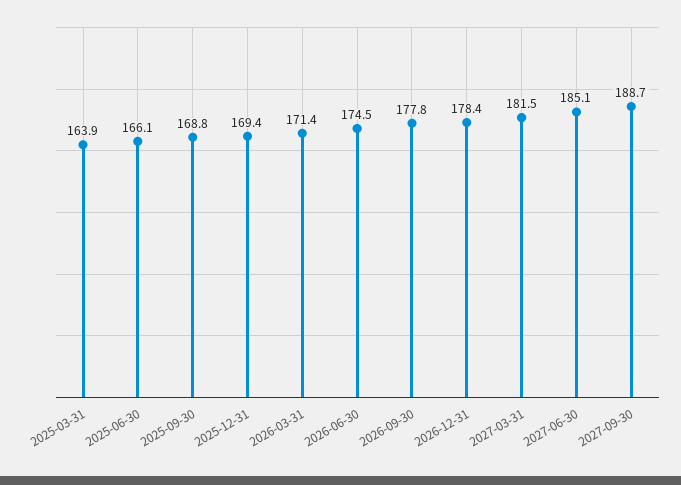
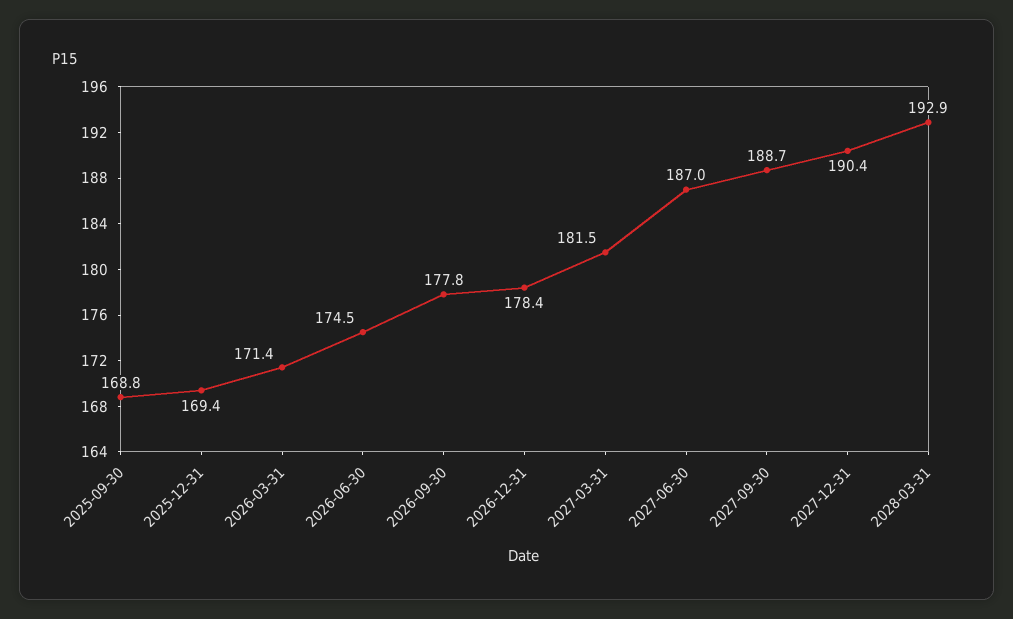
2025-03-31: 163.9 -> none
2025-06-30: 166.1 -> none
2027-06-30: 185.1 -> 187
2027-12-31: none -> 190.4
2028-03-31: none -> 192.9

